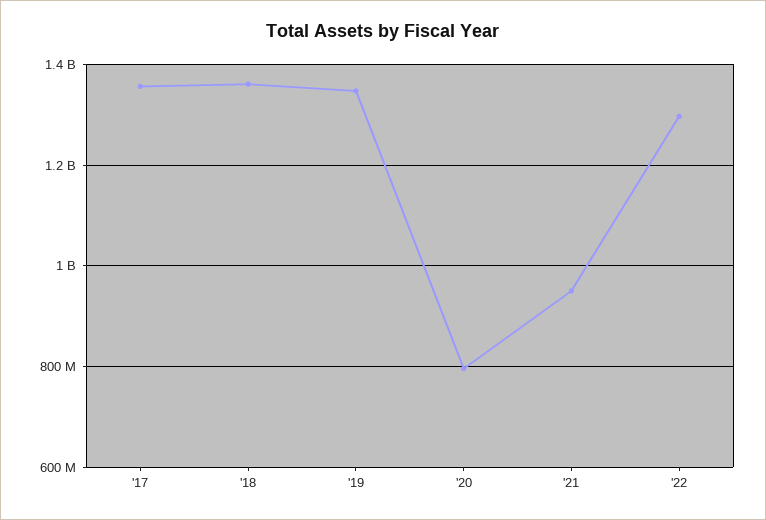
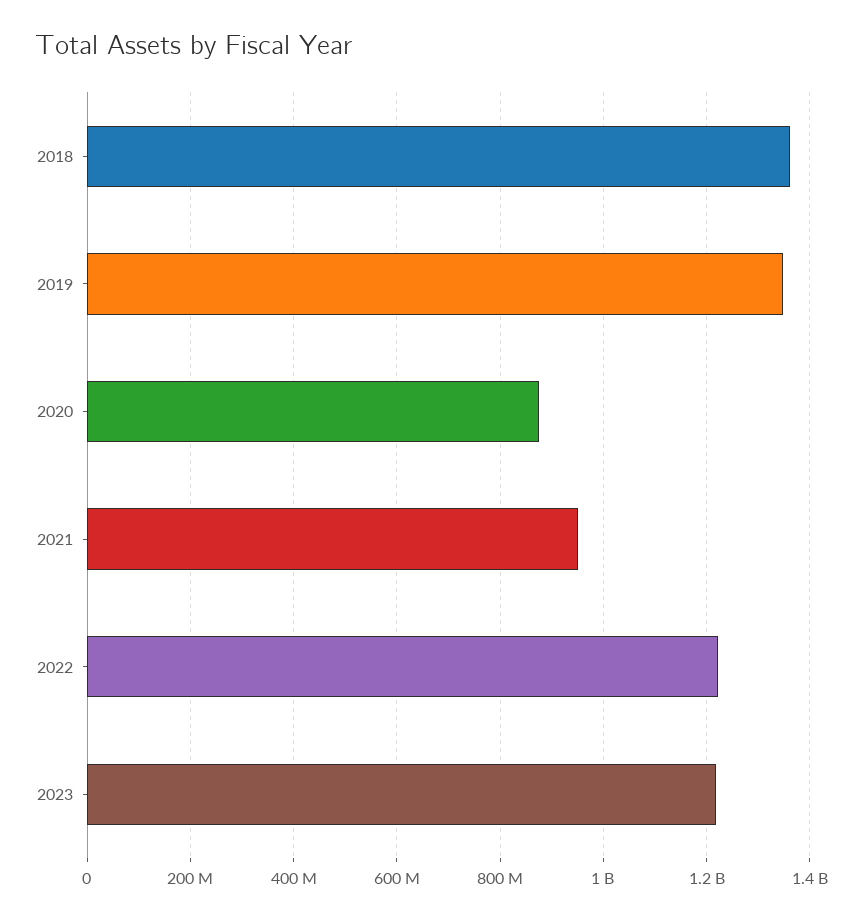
'17: 1360000000 -> none
'20: 800000000 -> 880000000
'22: 1300000000 -> 1220000000
2023: none -> 1220000000

